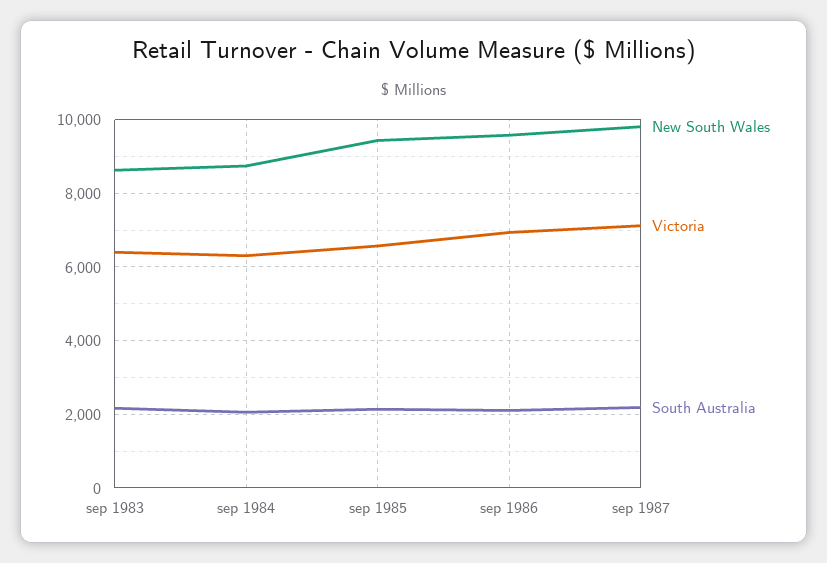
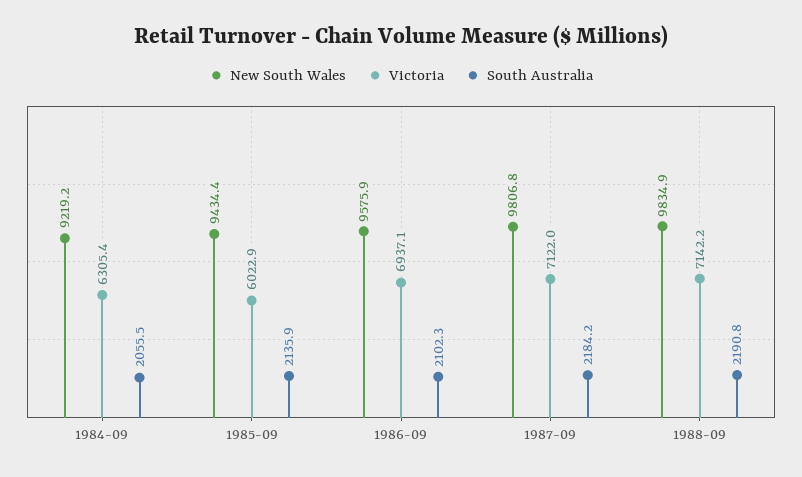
New South Wales, sep 1983: 8600 -> none
Victoria, sep 1983: 6400 -> none
South Australia, sep 1983: 2200 -> none
New South Wales, sep 1984: 8800 -> 9219.2
Victoria, sep 1985: 6600 -> 6022.9
New South Wales, 1988-09: none -> 9834.9
Victoria, 1988-09: none -> 7142.2
South Australia, 1988-09: none -> 2190.8

